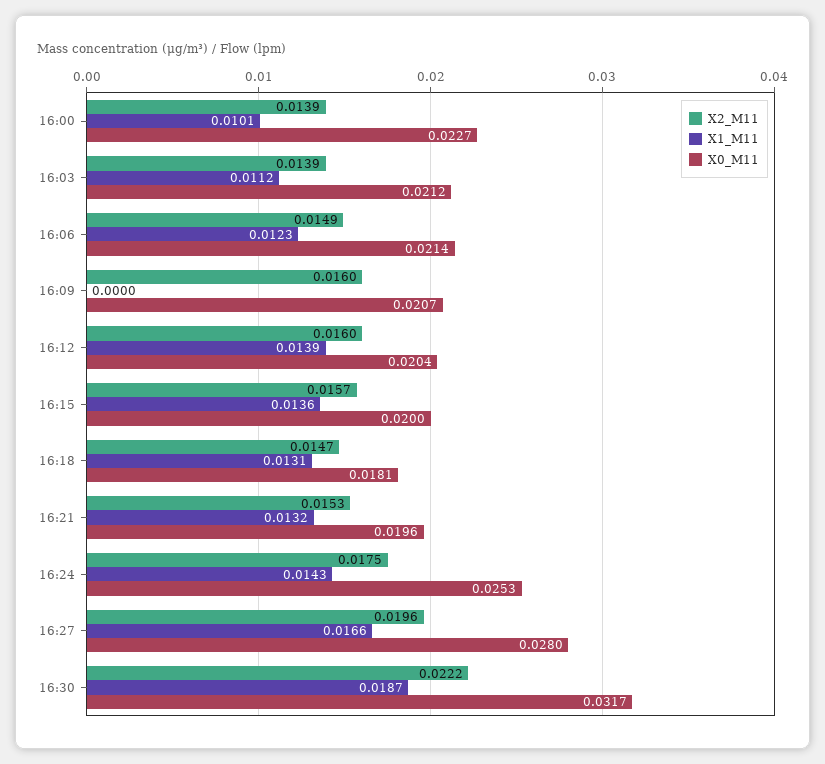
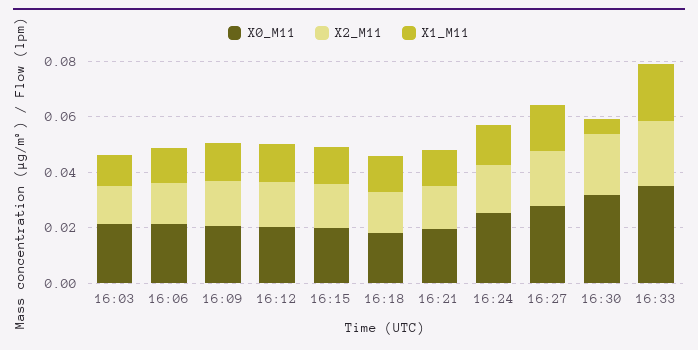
X2_M11, 16:00: 0.0139 -> none
X1_M11, 16:00: 0.0101 -> none
X0_M11, 16:00: 0.0227 -> none
X1_M11, 16:09: 0 -> 0.015
X1_M11, 16:30: 0.0187 -> 0.005
X0_M11, 16:33: none -> 0.035
X2_M11, 16:33: none -> 0.025
X1_M11, 16:33: none -> 0.02

